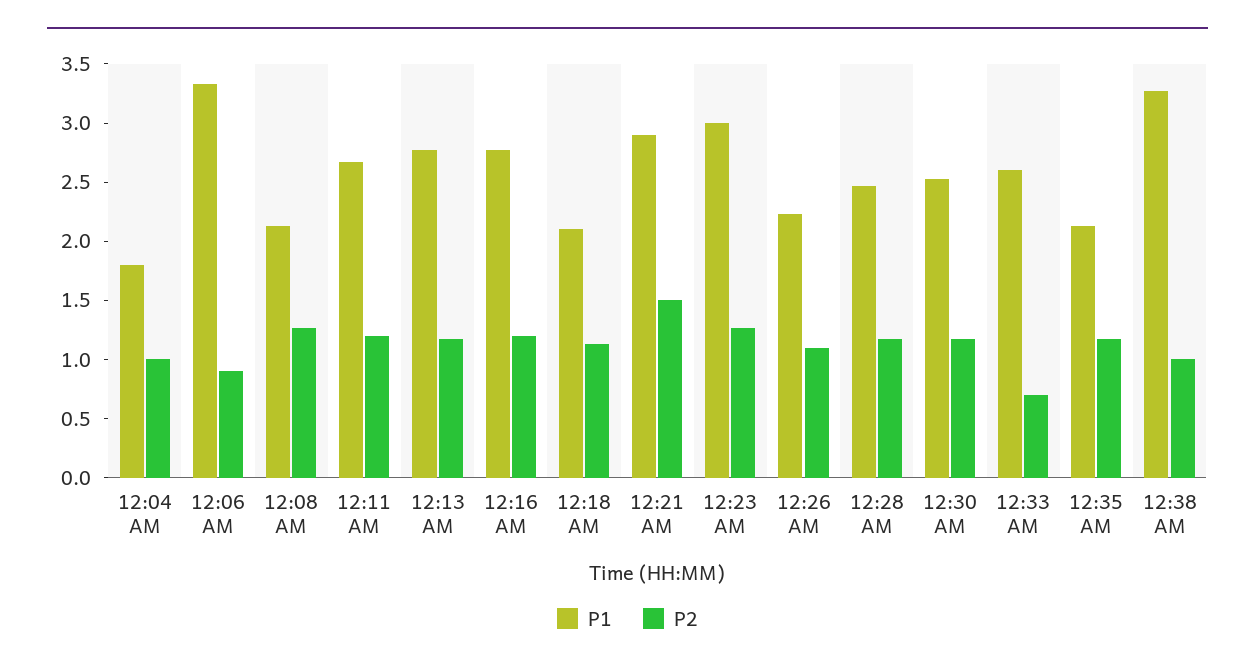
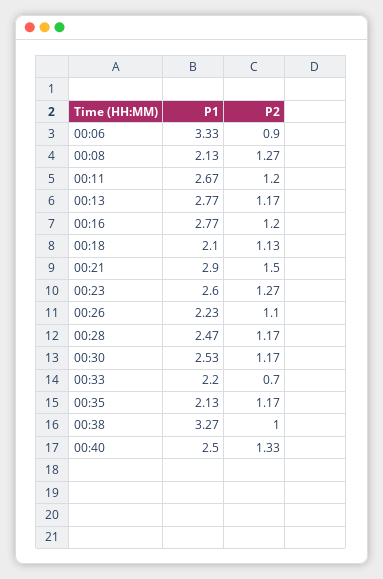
P1, 12:04 AM: 1.8 -> none
P2, 12:04 AM: 1 -> none
P1, 12:23 AM: 3 -> 2.6
P1, 12:33 AM: 2.6 -> 2.2
P1, 00:40: none -> 2.5
P2, 00:40: none -> 1.33

